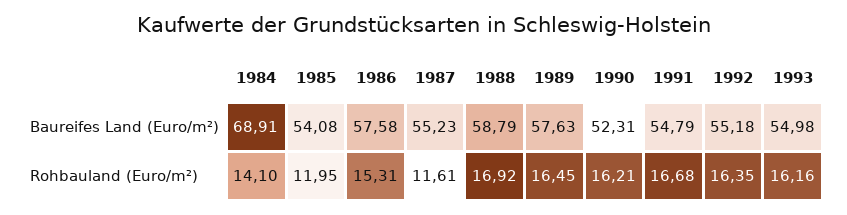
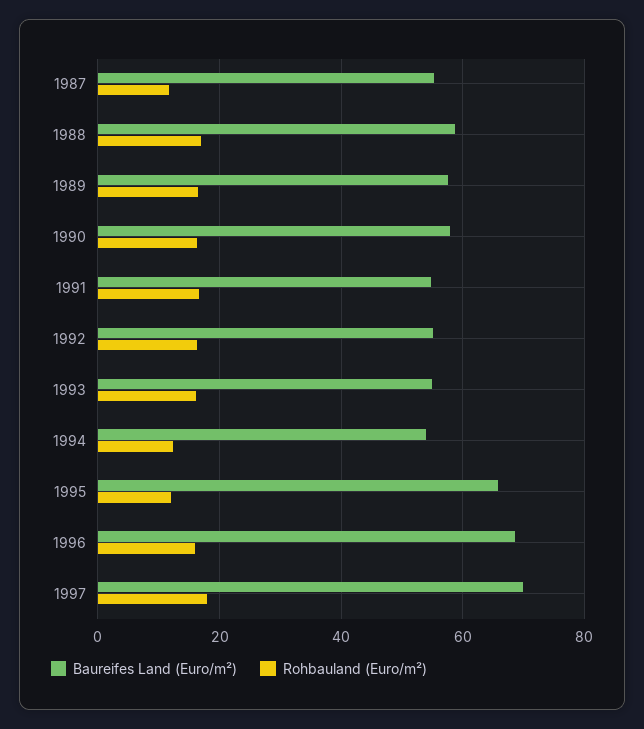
Baureifes Land (Euro/m²), 1984: 68.91 -> none
Baureifes Land (Euro/m²), 1985: 54.08 -> none
Baureifes Land (Euro/m²), 1986: 57.58 -> none
Baureifes Land (Euro/m²), 1990: 52.31 -> 58
Rohbauland (Euro/m²), 1984: 14.1 -> none
Rohbauland (Euro/m²), 1985: 11.95 -> none
Rohbauland (Euro/m²), 1986: 15.31 -> none
Baureifes Land (Euro/m²), 1994: none -> 54
Rohbauland (Euro/m²), 1994: none -> 12
Baureifes Land (Euro/m²), 1995: none -> 66
Rohbauland (Euro/m²), 1995: none -> 12
Baureifes Land (Euro/m²), 1996: none -> 68
Rohbauland (Euro/m²), 1996: none -> 16
Baureifes Land (Euro/m²), 1997: none -> 70
Rohbauland (Euro/m²), 1997: none -> 18

